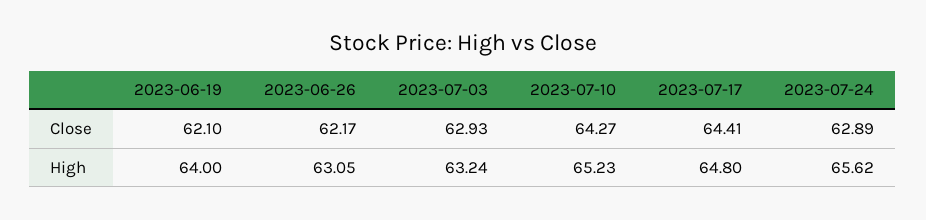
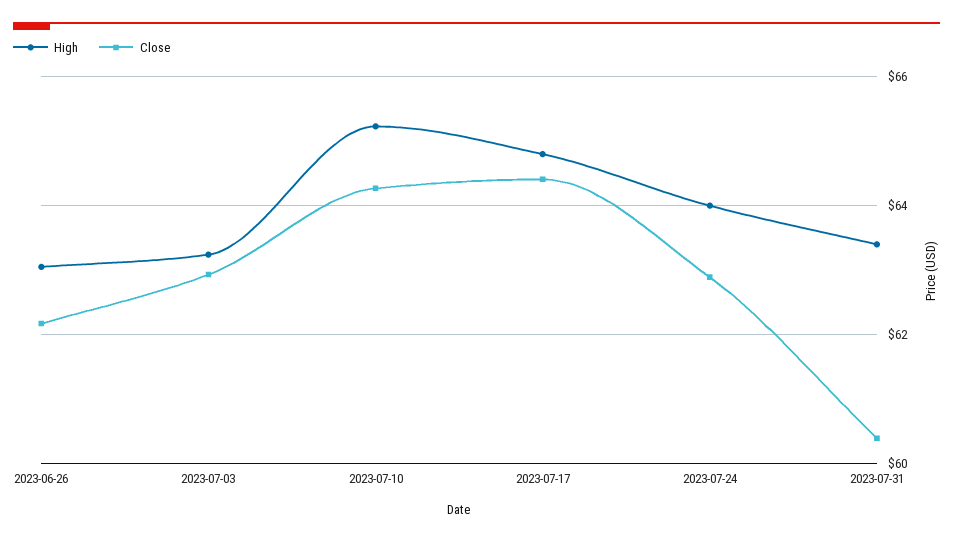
Close, 2023-06-19: 62.1 -> none
High, 2023-06-19: 64 -> none
High, 2023-07-24: 65.62 -> 64
High, 2023-07-31: none -> 63.4
Close, 2023-07-31: none -> 60.4

